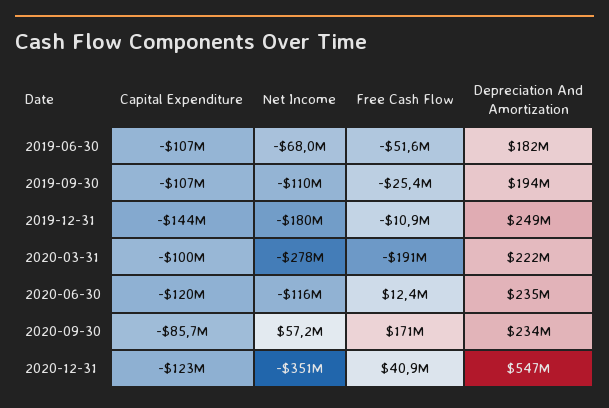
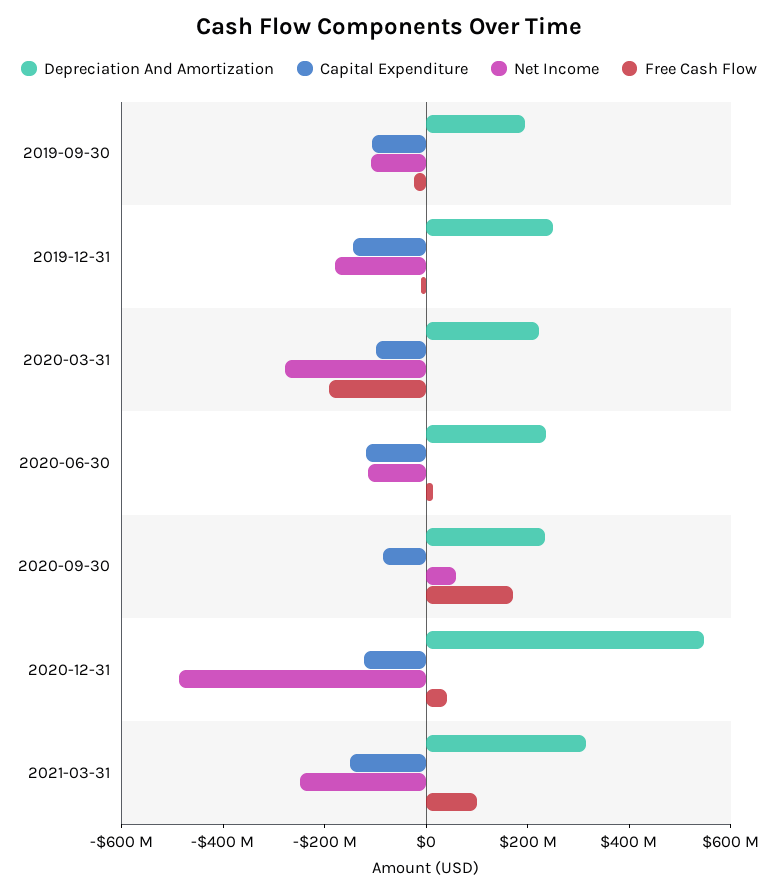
Capital Expenditure, 2019-06-30: -107000000 -> none
Net Income, 2019-06-30: -68000000 -> none
Free Cash Flow, 2019-06-30: -51600000 -> none
Depreciation And Amortization, 2019-06-30: 182000000 -> none
Net Income, 2020-12-31: -351000000 -> -500000000
Depreciation And Amortization, 2021-03-31: none -> 300000000
Capital Expenditure, 2021-03-31: none -> -150000000
Net Income, 2021-03-31: none -> -250000000
Free Cash Flow, 2021-03-31: none -> 100000000

